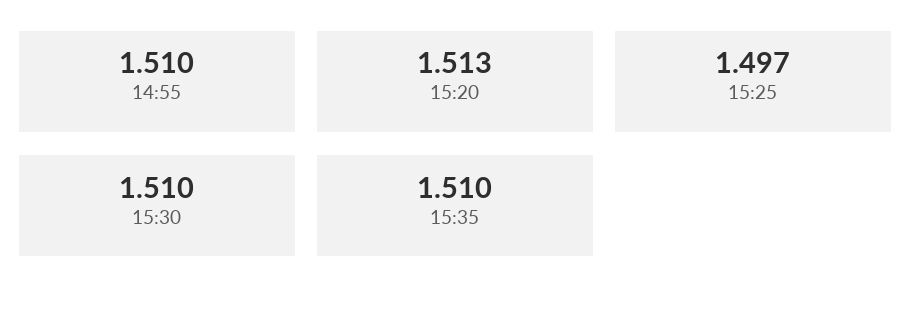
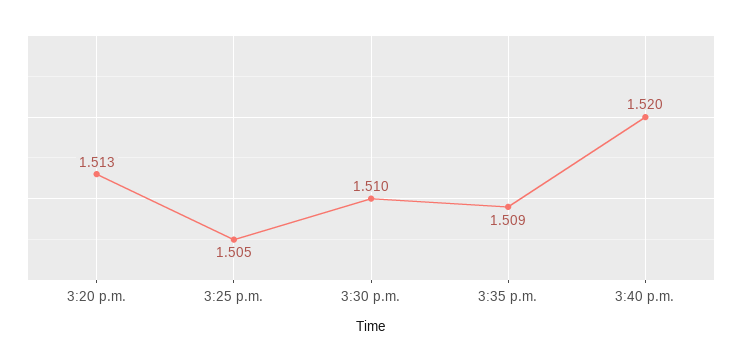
14:55: 1.51 -> none
15:25: 1.497 -> 1.505
15:35: 1.51 -> 1.509
3:40 p.m.: none -> 1.52

